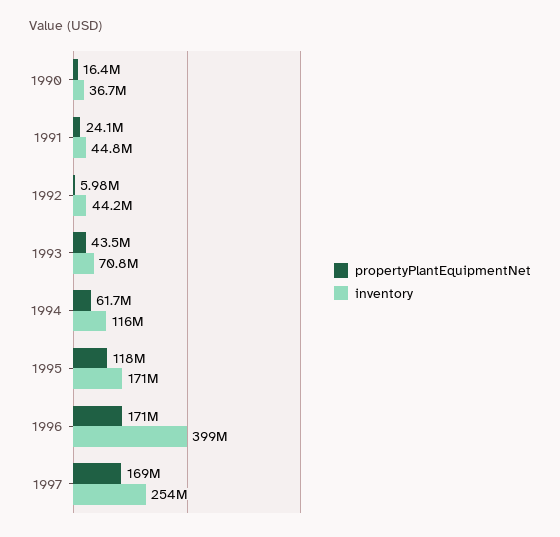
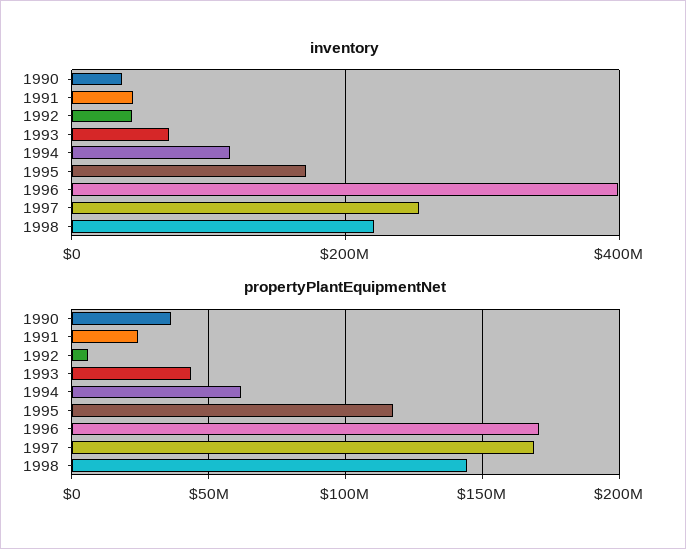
propertyPlantEquipmentNet, 1990: 16400000 -> 35000000
inventory, 1998: none -> 220000000
propertyPlantEquipmentNet, 1998: none -> 145000000

